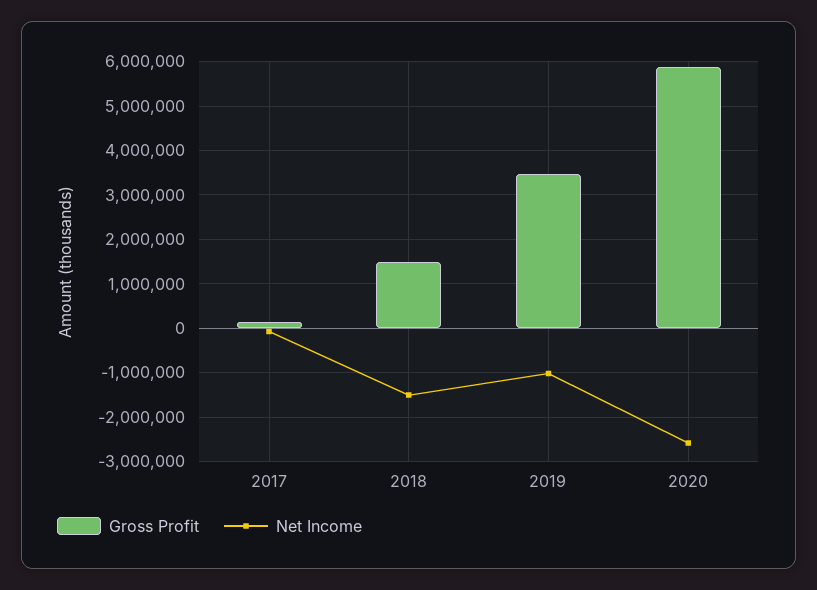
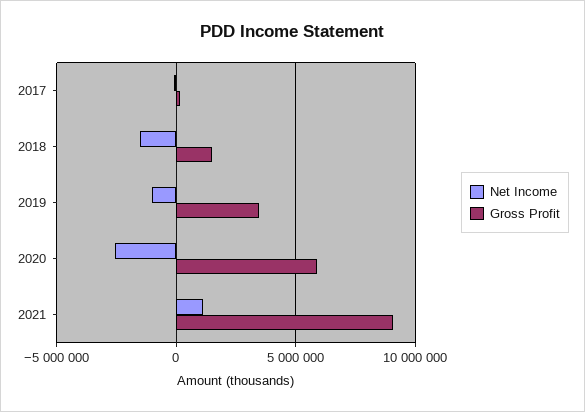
Net Income, 2021: none -> 1000000
Gross Profit, 2021: none -> 9000000

